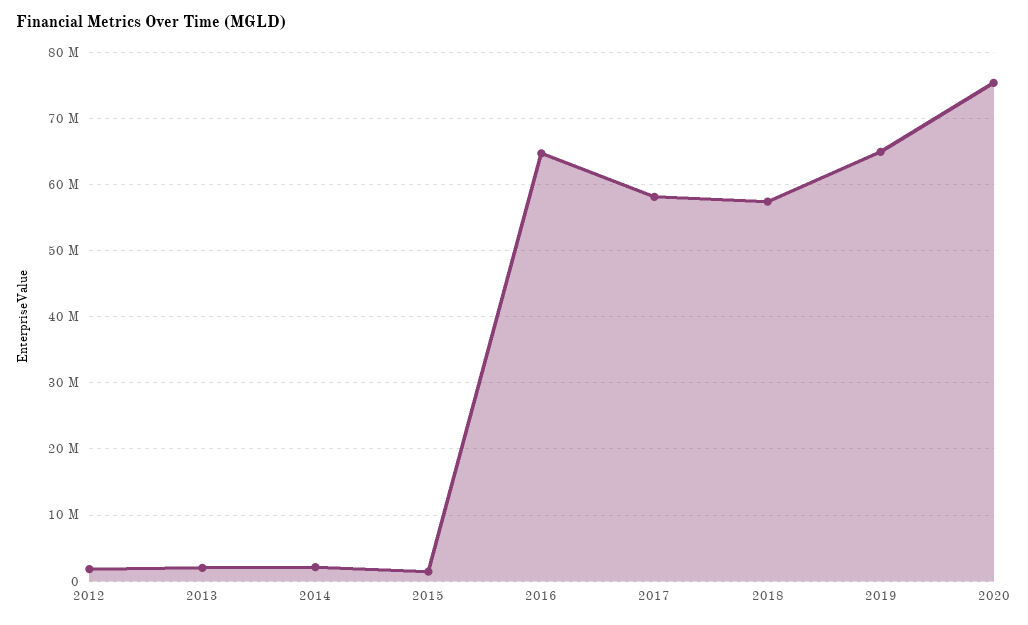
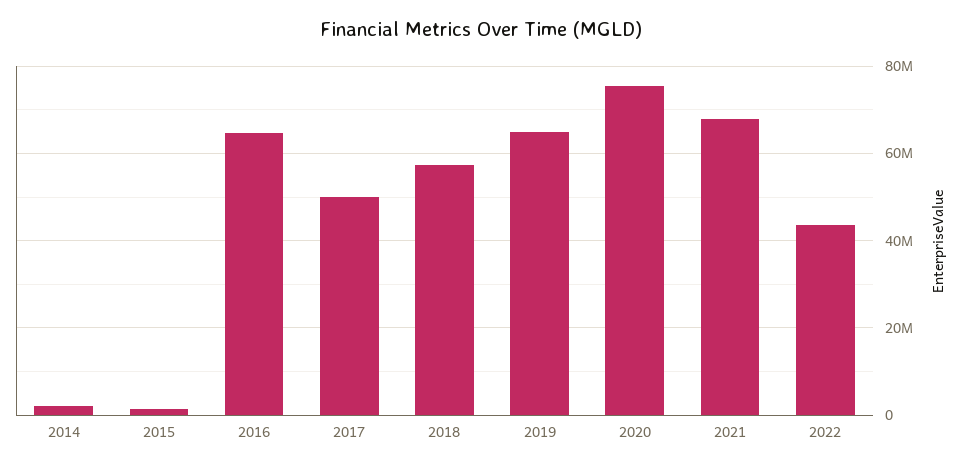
2012: 2000000 -> none
2013: 2000000 -> none
2017: 58000000 -> 50000000
2021: none -> 68000000
2022: none -> 44000000

